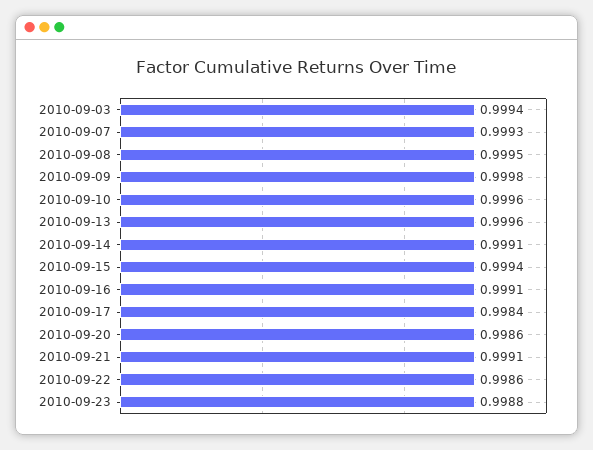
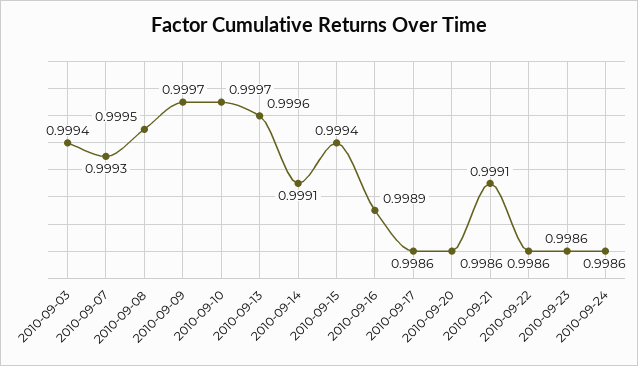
2010-09-09: 0.9998 -> 0.9997
2010-09-10: 0.9996 -> 0.9997
2010-09-16: 0.9991 -> 0.9989
2010-09-17: 0.9984 -> 0.9986
2010-09-23: 0.9988 -> 0.9986
2010-09-24: none -> 0.9986

